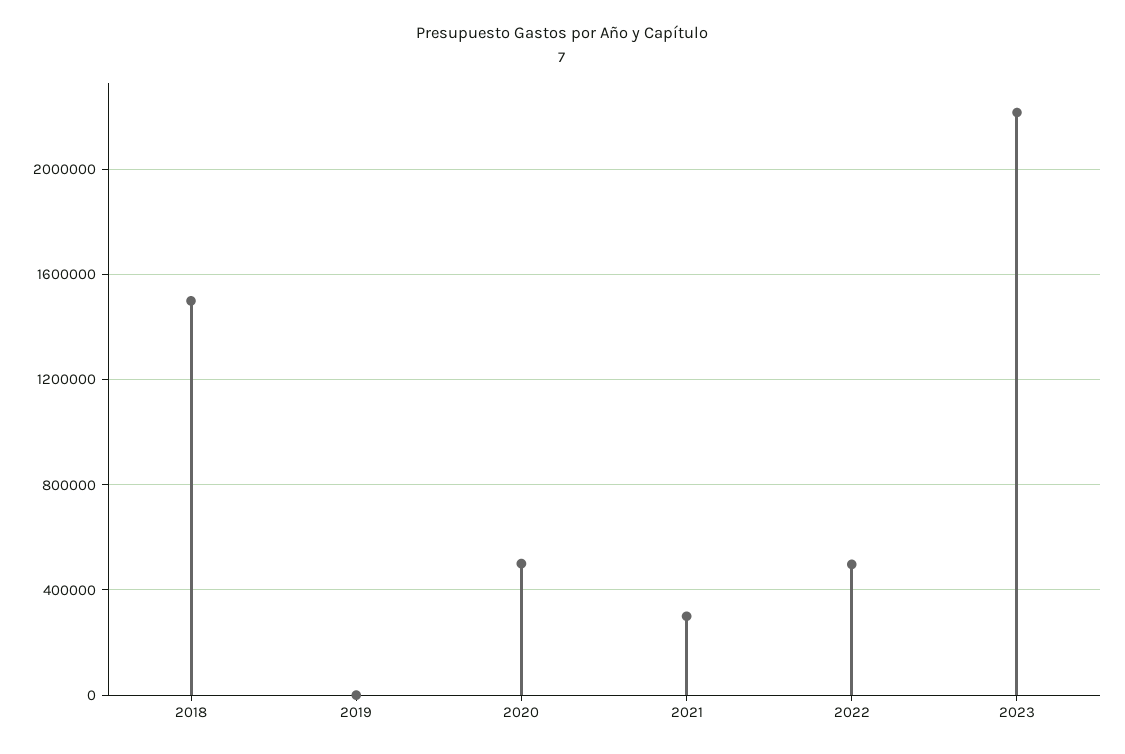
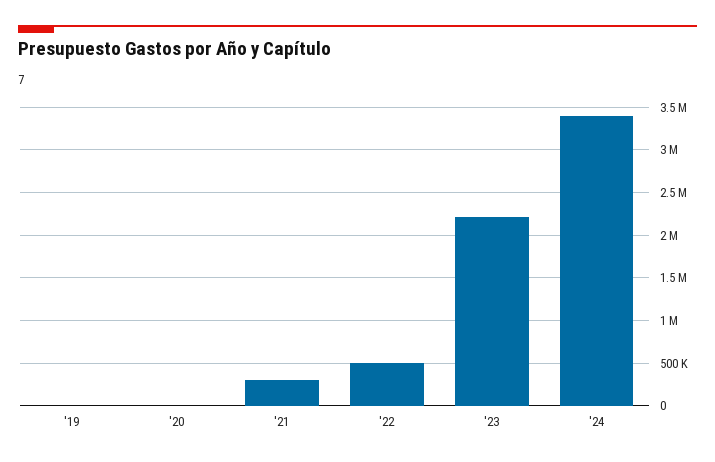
2018: 1500000 -> none
2020: 500000 -> 0
'24: none -> 3400000

